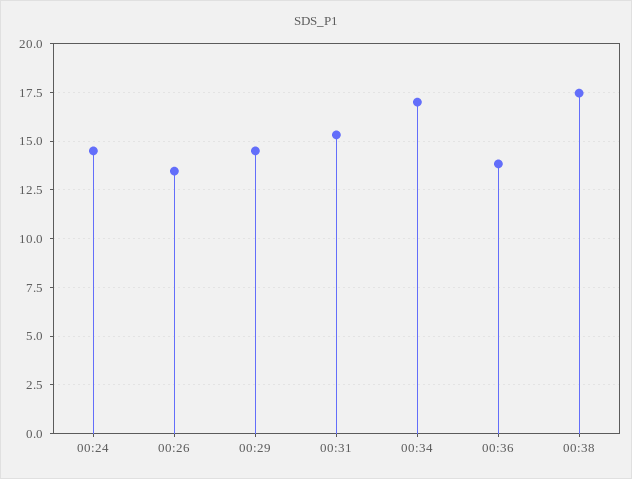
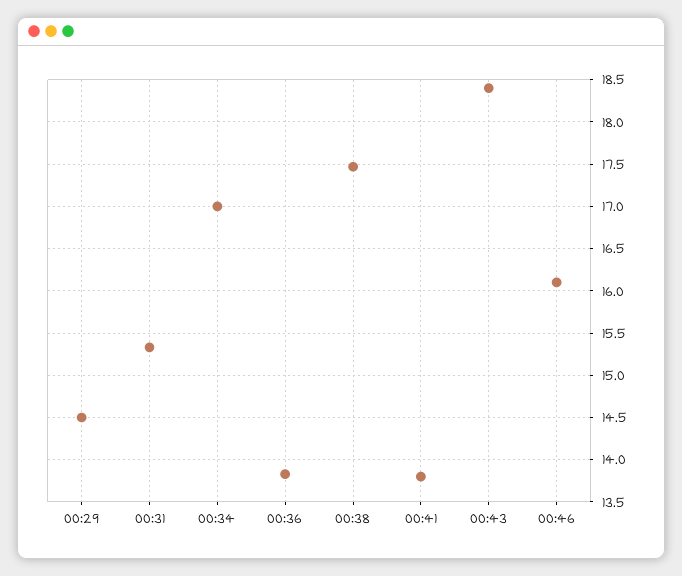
00:24: 14.5 -> none
00:26: 13.5 -> none
00:41: none -> 13.8
00:43: none -> 18.4
00:46: none -> 16.1

